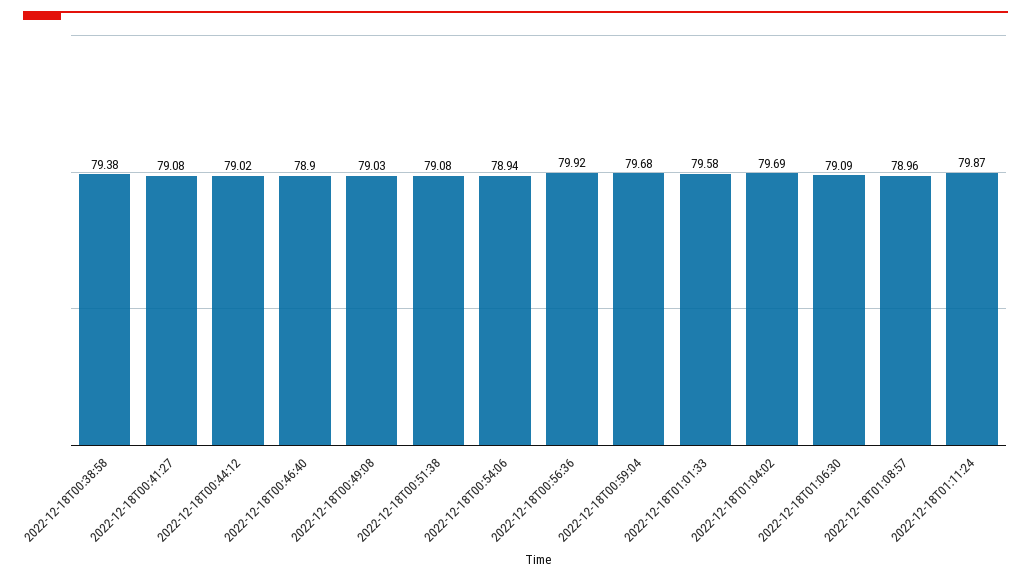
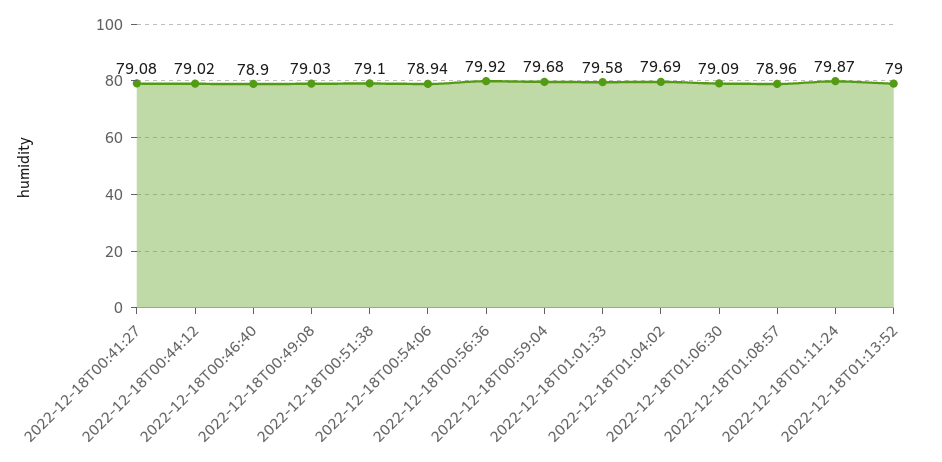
2022-12-18T00:38:58: 79.38 -> none
2022-12-18T00:51:38: 79.08 -> 79.1
2022-12-18T01:13:52: none -> 79

